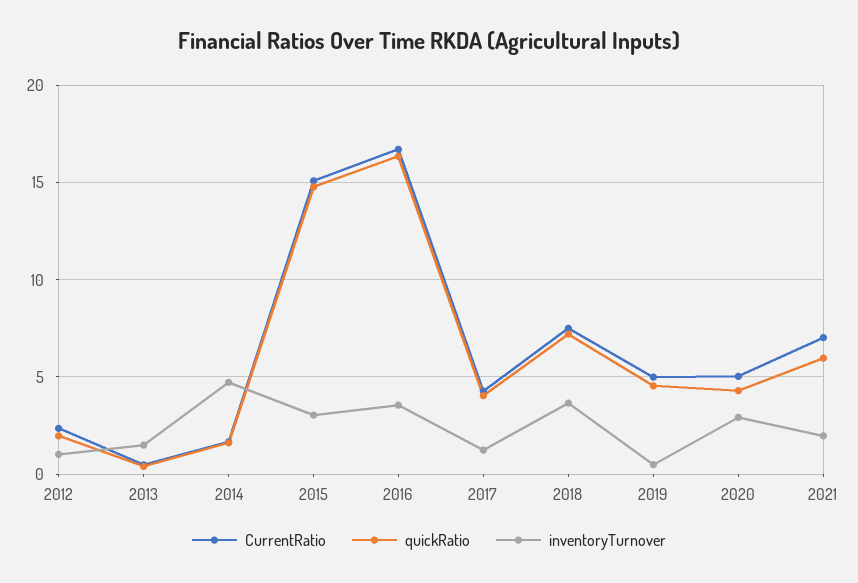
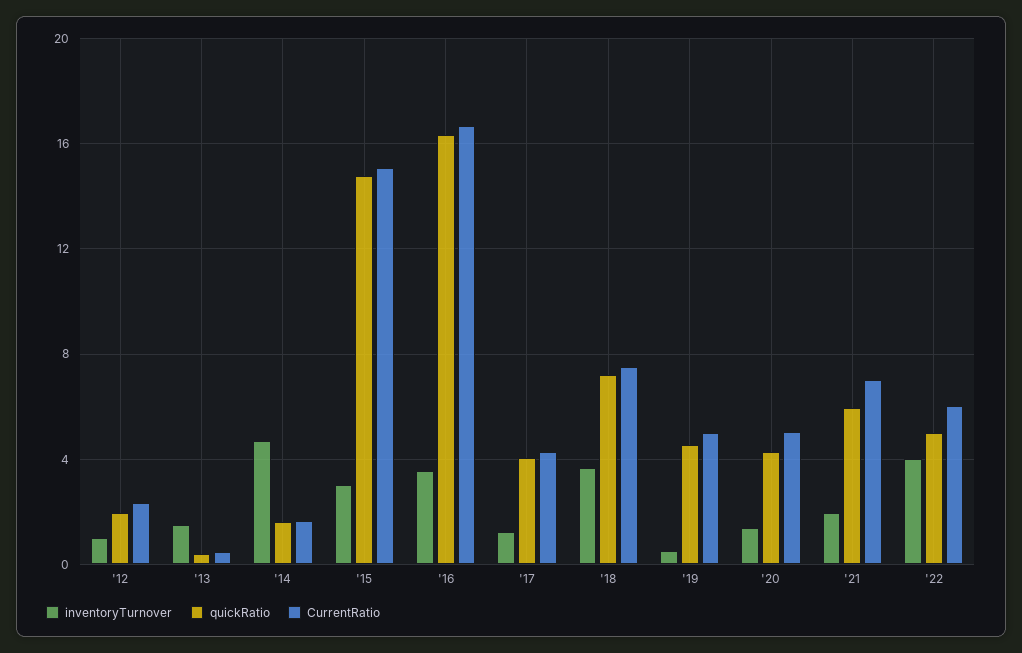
inventoryTurnover, 2020: 3 -> 1.5
inventoryTurnover, '22: none -> 4
quickRatio, '22: none -> 5
CurrentRatio, '22: none -> 6

